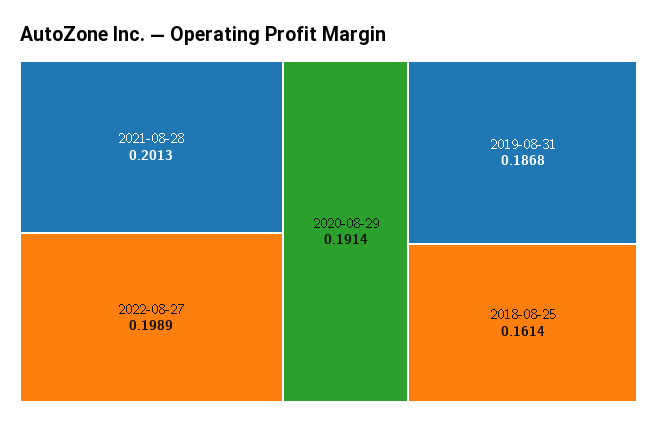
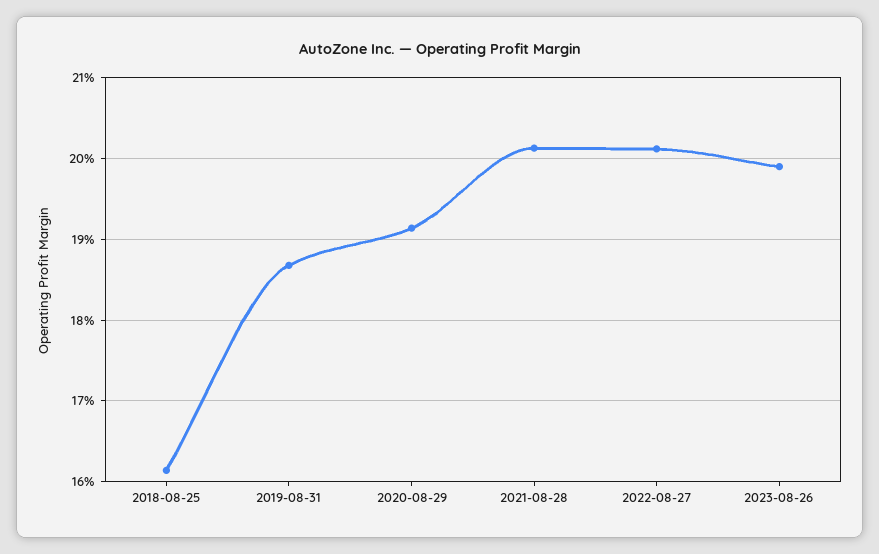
2022-08-27: 0.1989 -> 0.201
2023-08-26: none -> 0.199

